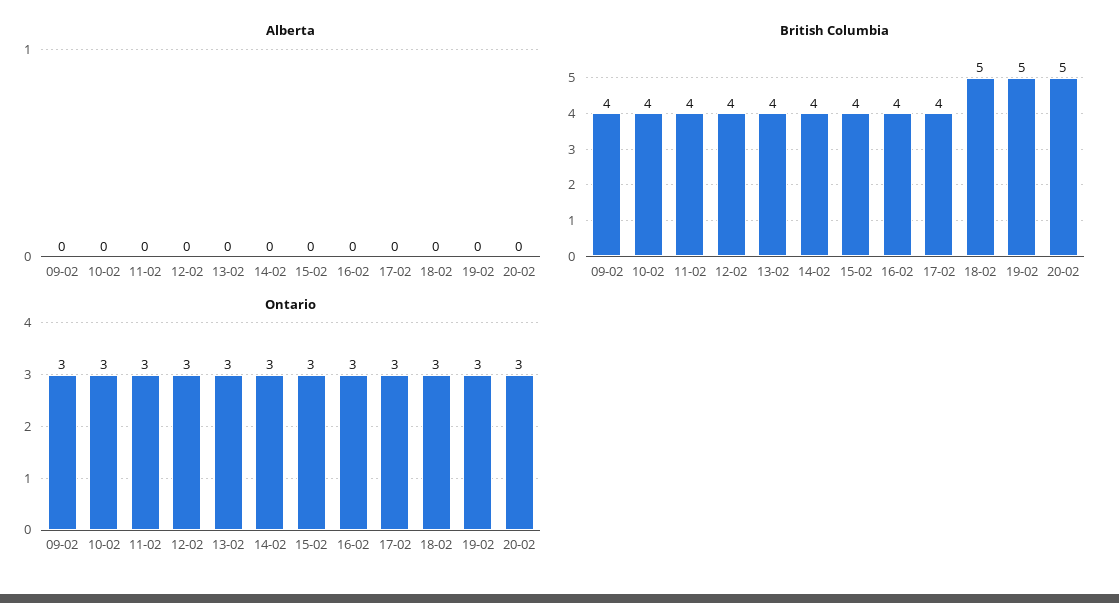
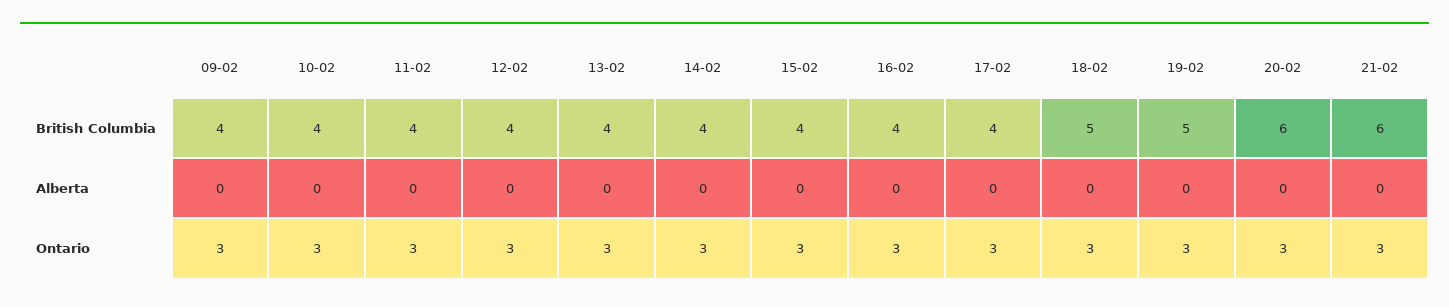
British Columbia, 20-02: 5 -> 6
British Columbia, 21-02: none -> 6
Alberta, 21-02: none -> 0
Ontario, 21-02: none -> 3

